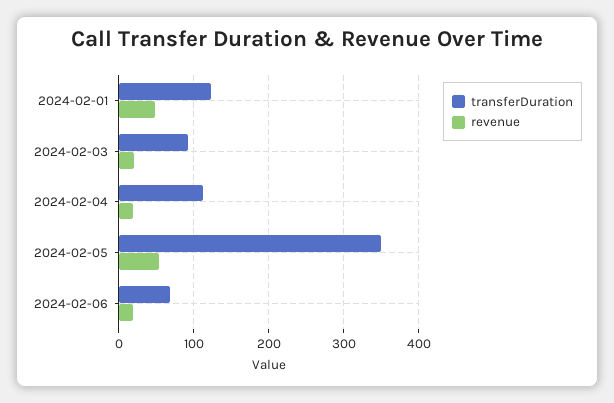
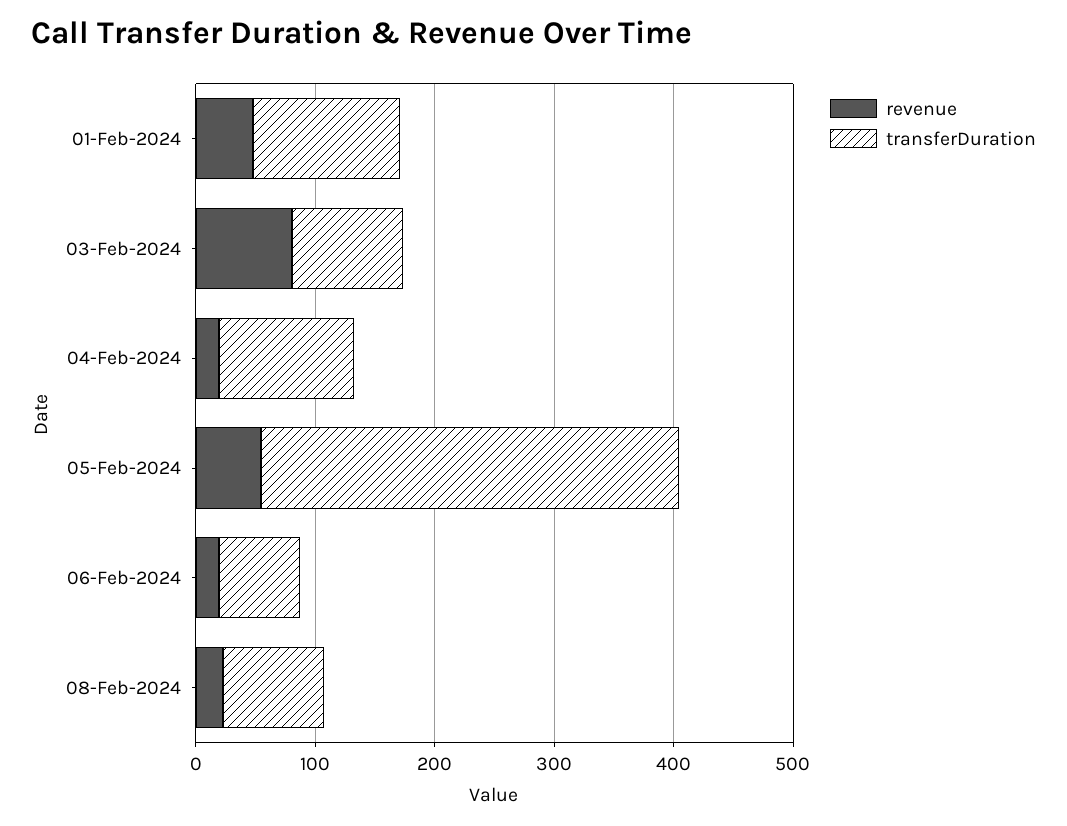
revenue, 2024-02-03: 20 -> 80
revenue, 08-Feb-2024: none -> 20
transferDuration, 08-Feb-2024: none -> 80

